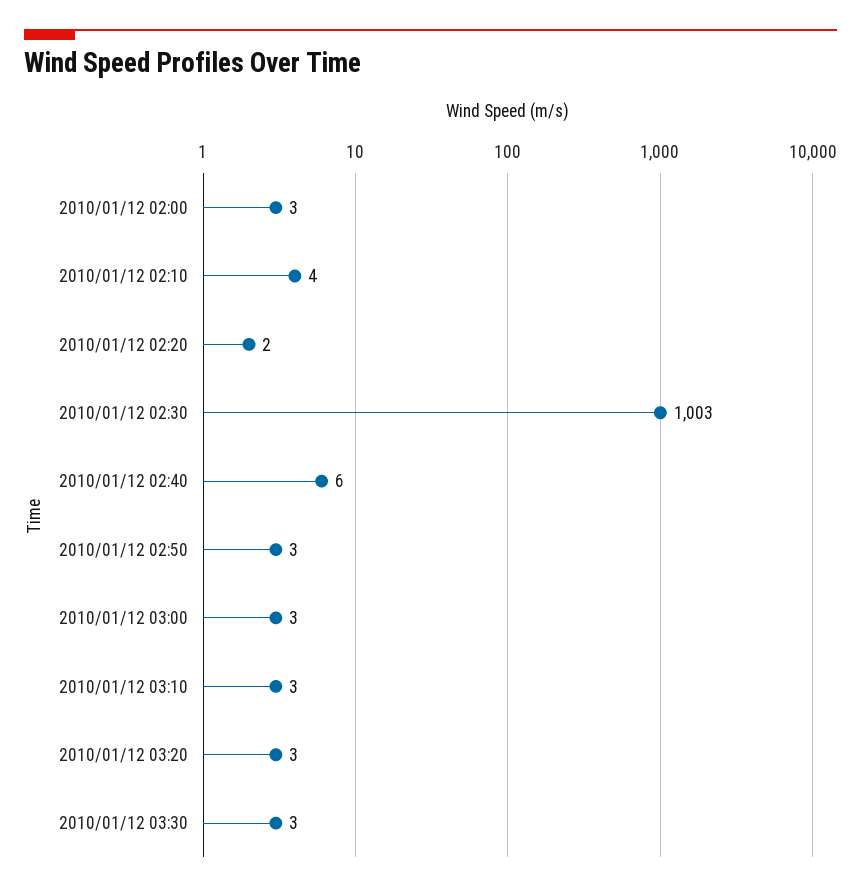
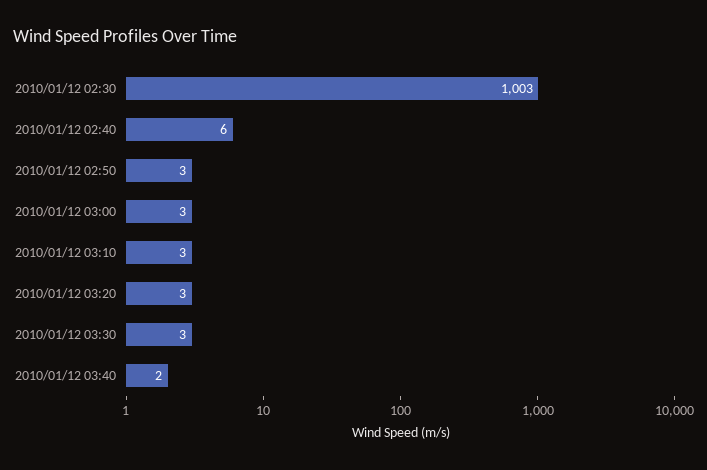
2010/01/12 02:00: 3 -> none
2010/01/12 02:10: 4 -> none
2010/01/12 02:20: 2 -> none
2010/01/12 03:40: none -> 2

